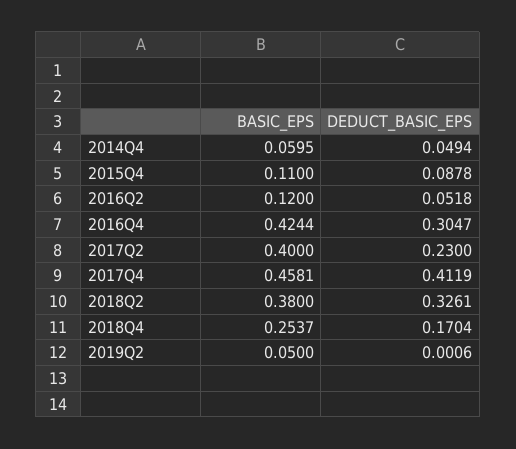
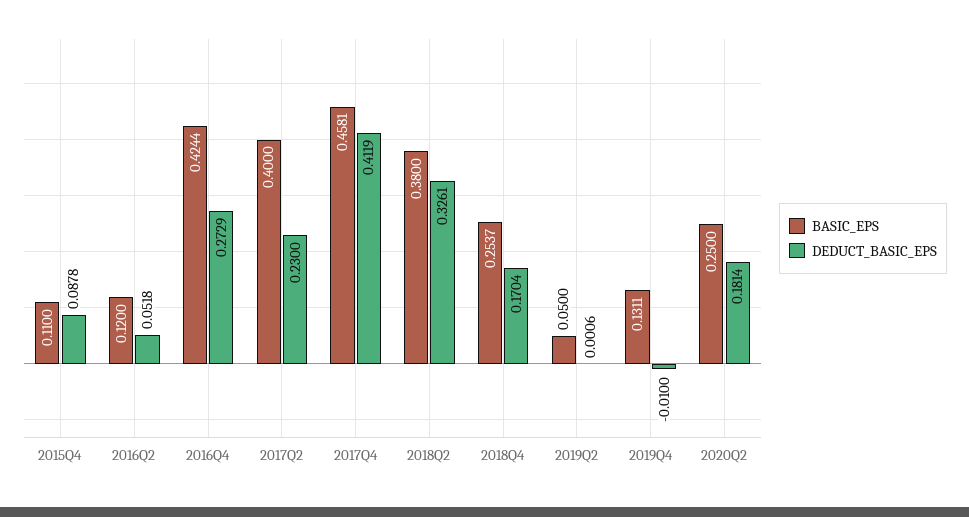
BASIC_EPS, 2014Q4: 0.0595 -> none
DEDUCT_BASIC_EPS, 2014Q4: 0.0494 -> none
DEDUCT_BASIC_EPS, 2016Q4: 0.3047 -> 0.2729
BASIC_EPS, 2019Q4: none -> 0.1311
DEDUCT_BASIC_EPS, 2019Q4: none -> -0.01
BASIC_EPS, 2020Q2: none -> 0.25
DEDUCT_BASIC_EPS, 2020Q2: none -> 0.1814

